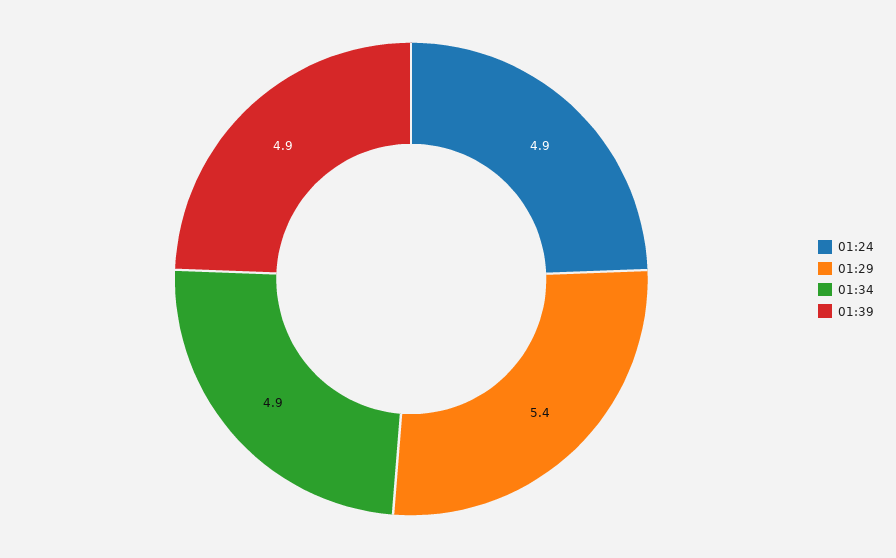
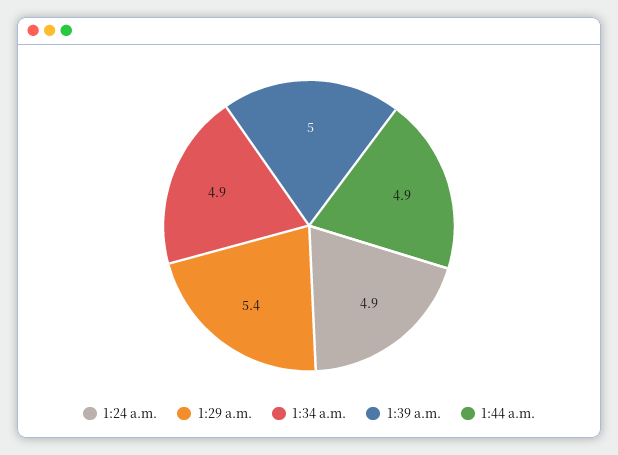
01:39: 4.9 -> 5
1:44 a.m.: none -> 4.9

